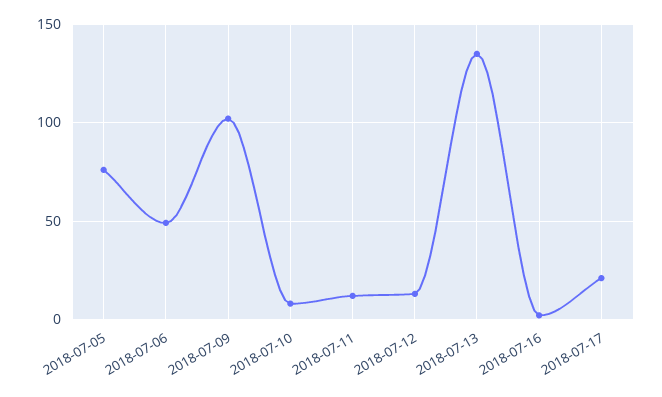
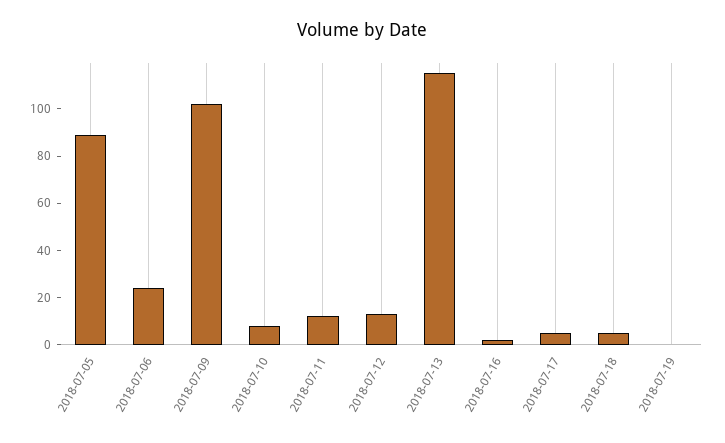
2018-07-05: 75 -> 90
2018-07-06: 50 -> 25
2018-07-13: 135 -> 115
2018-07-17: 20 -> 5
2018-07-18: none -> 5
2018-07-19: none -> 0

